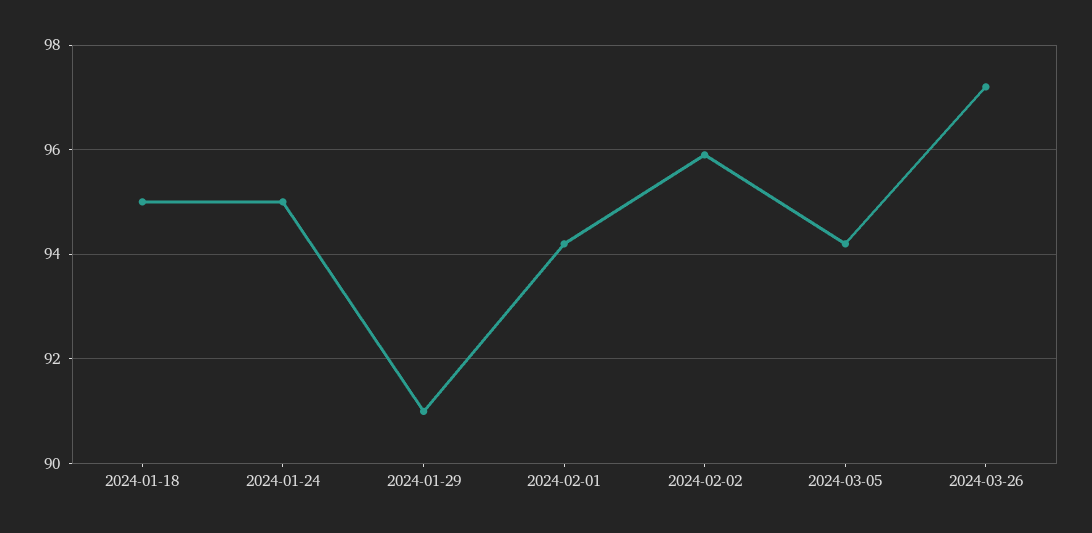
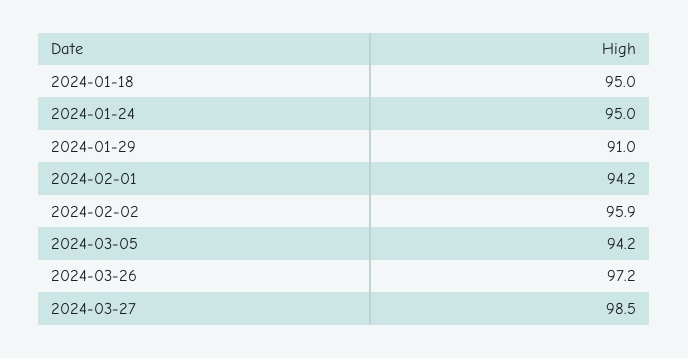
2024-03-27: none -> 98.5

